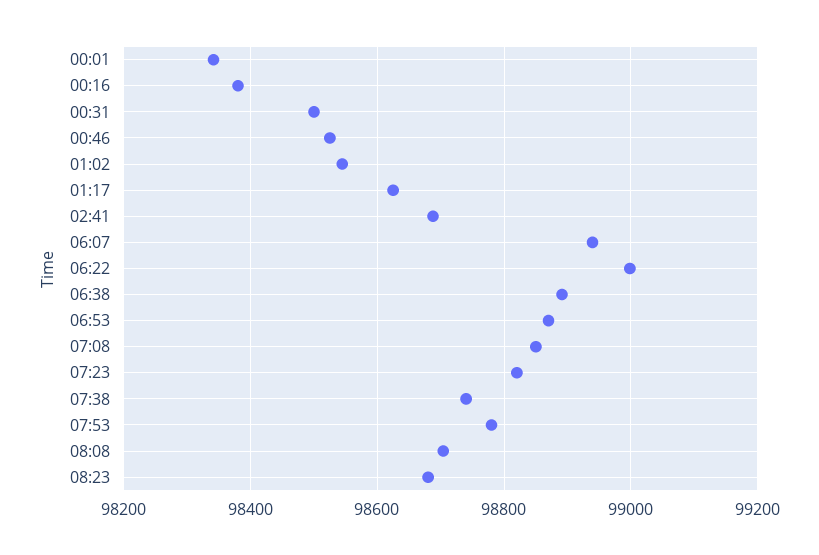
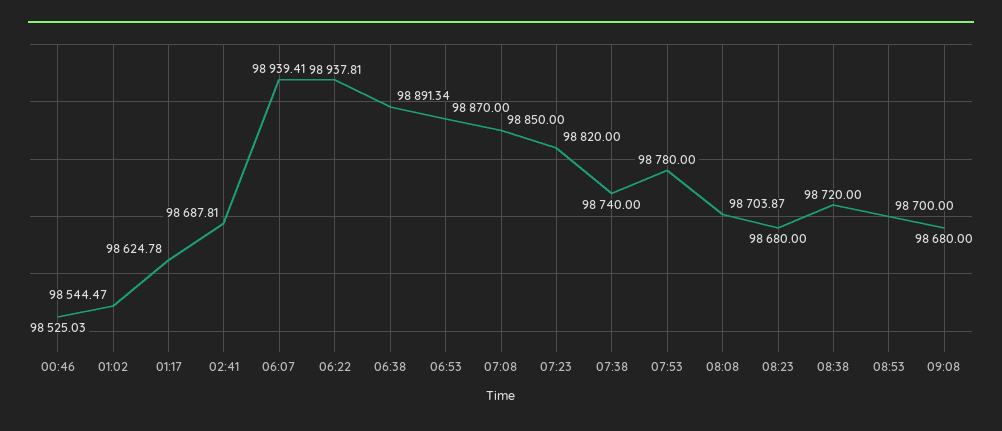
00:01: 98340 -> none
00:16: 98380 -> none
00:31: 98500 -> none
06:22: 99000 -> 98937.81
08:38: none -> 98720
08:53: none -> 98700
09:08: none -> 98680

